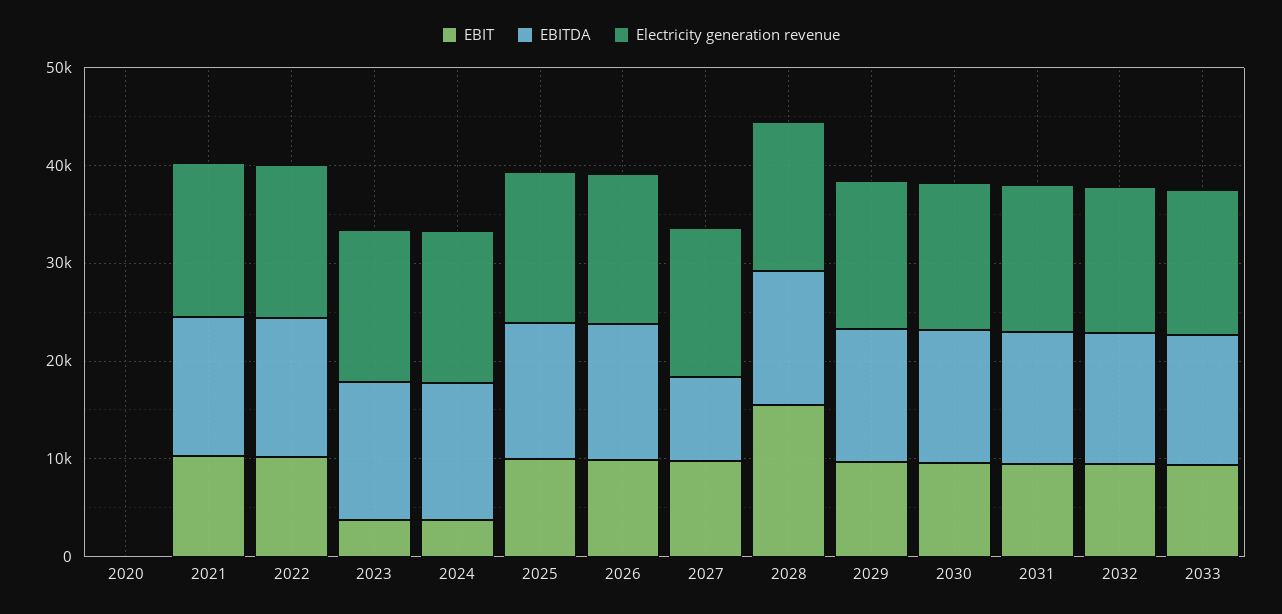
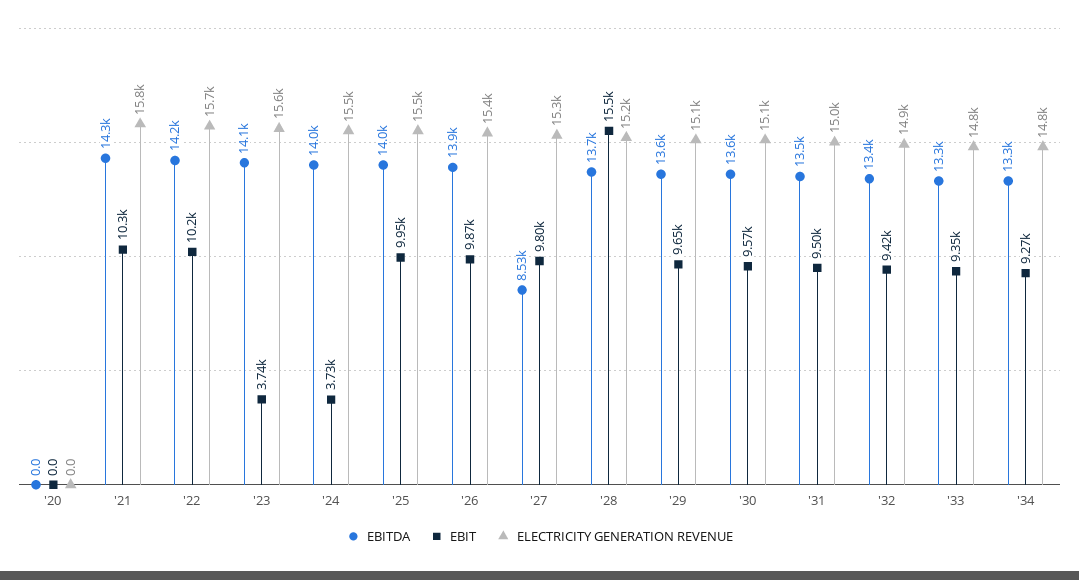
EBITDA, '34: none -> 13300
EBIT, '34: none -> 9270
Electricity generation revenue, '34: none -> 14800

